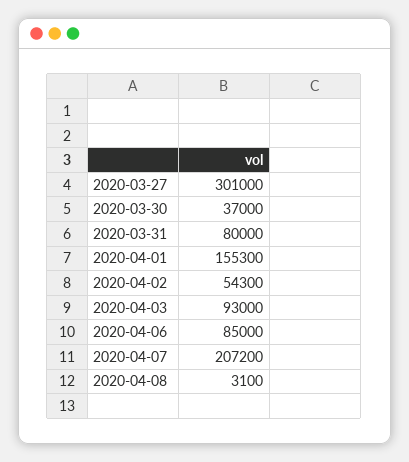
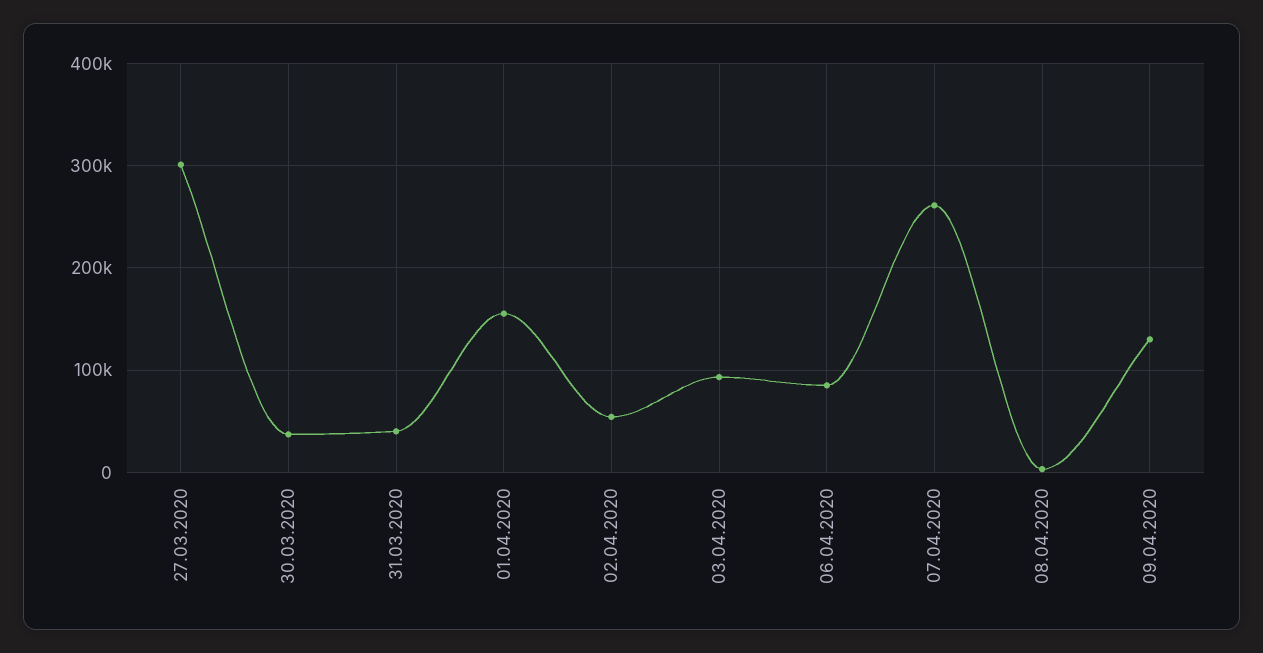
2020-03-31: 80000 -> 40000
2020-04-07: 207200 -> 260000
09.04.2020: none -> 130000

